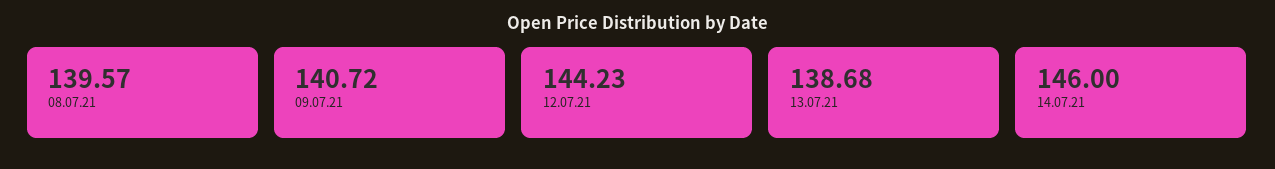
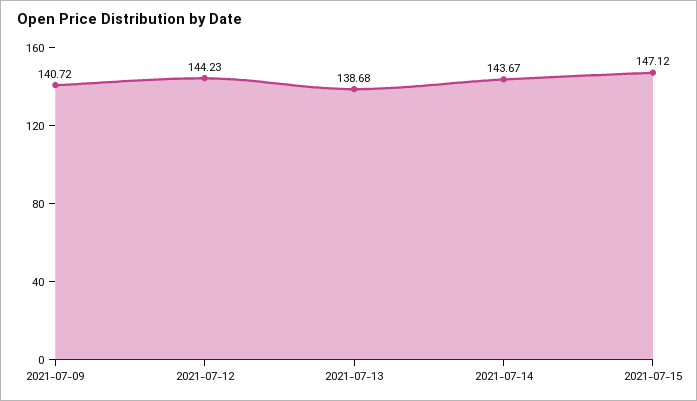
08.07.21: 139.57 -> none
14.07.21: 146 -> 143.67
2021-07-15: none -> 147.12

